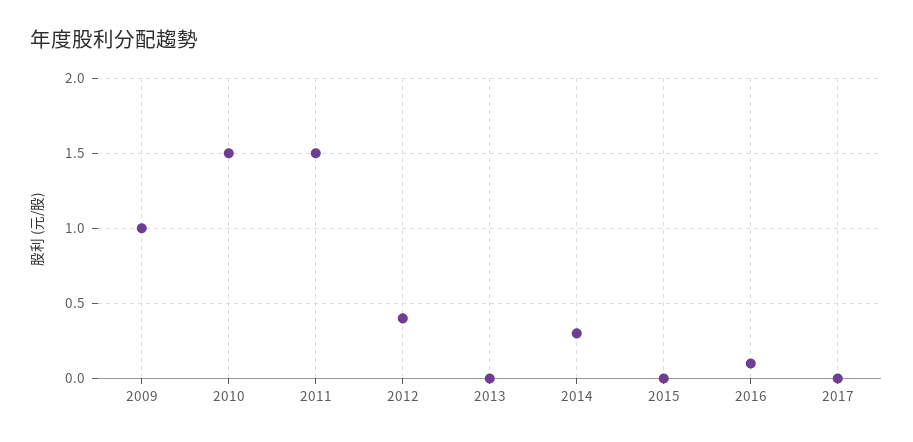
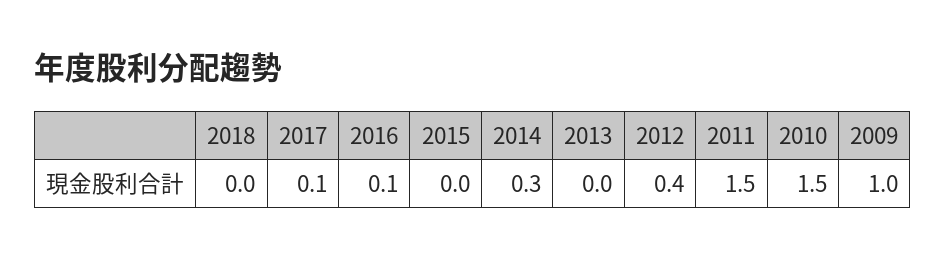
2017: 0 -> 0.1
2018: none -> 0

